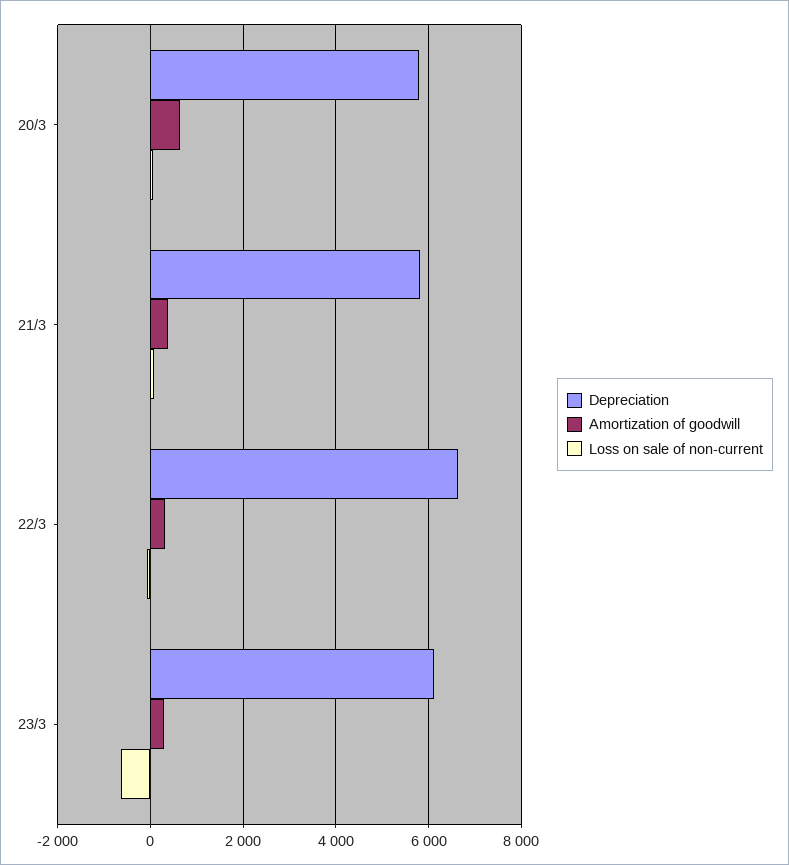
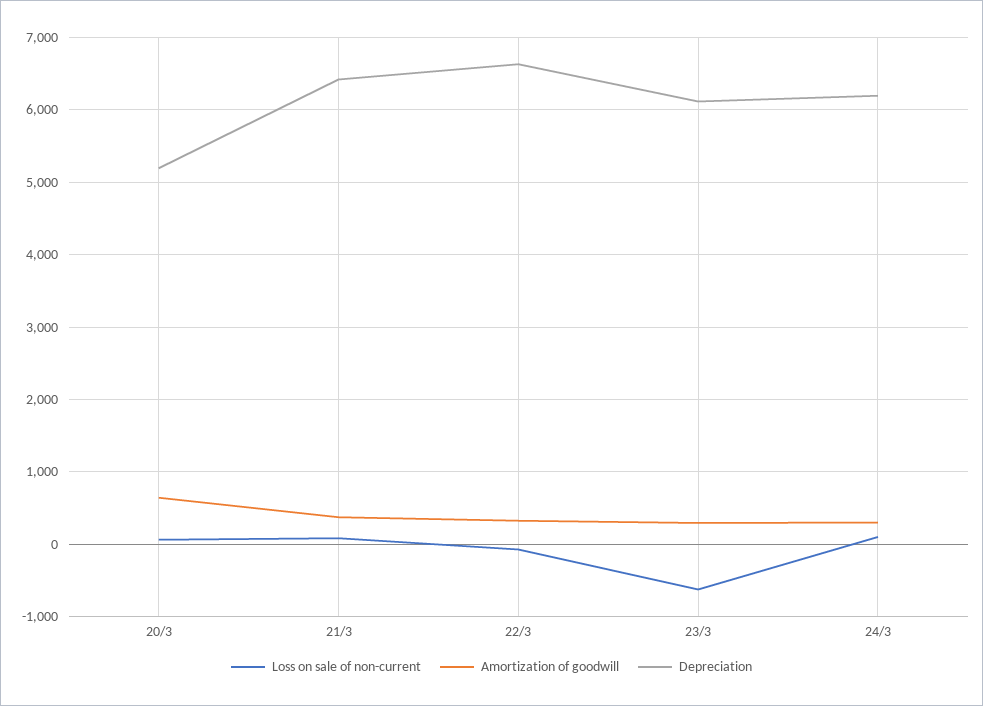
Depreciation, 20/3: 5800 -> 5200
Depreciation, 21/3: 5800 -> 6400
Loss on sale of non-current, 24/3: none -> 100
Amortization of goodwill, 24/3: none -> 300
Depreciation, 24/3: none -> 6200

